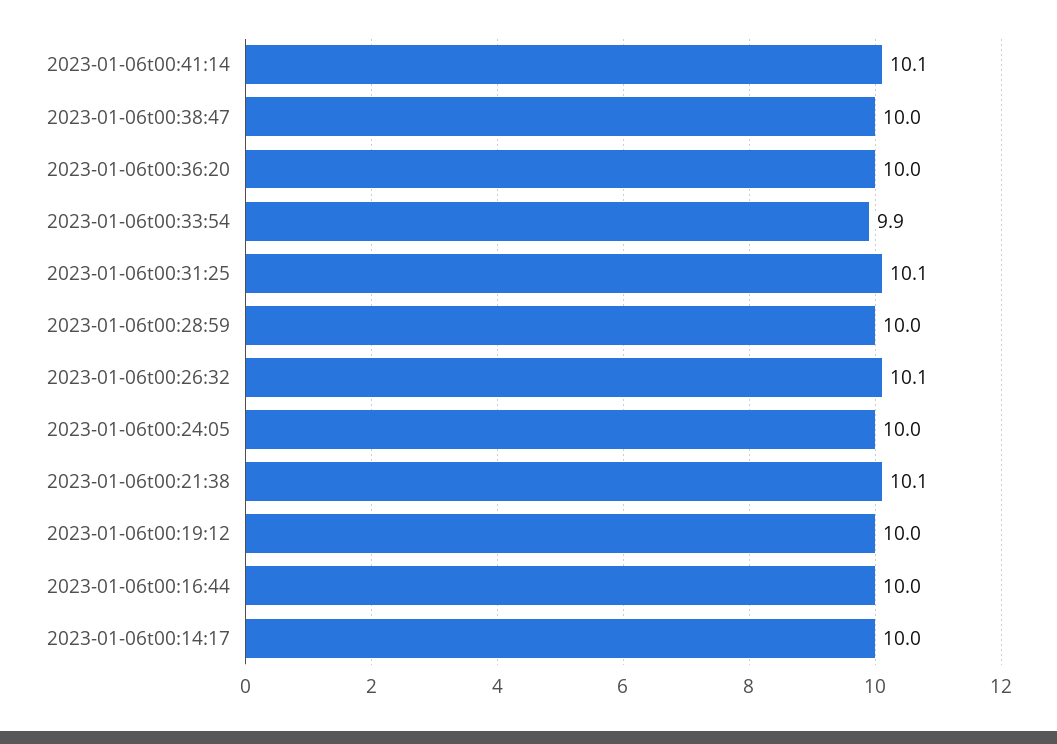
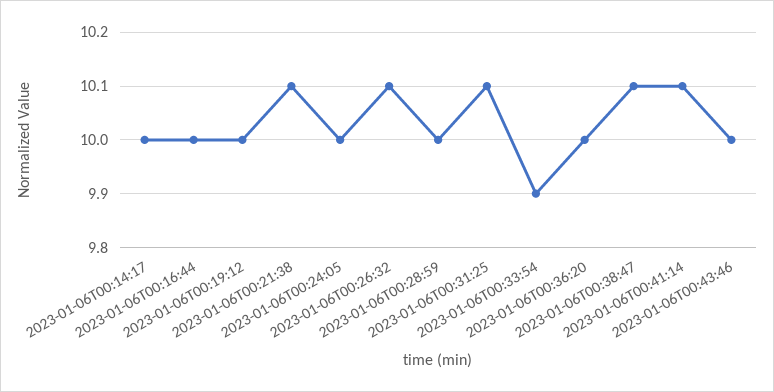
2023-01-06t00:38:47: 10 -> 10.1
2023-01-06T00:43:46: none -> 10

